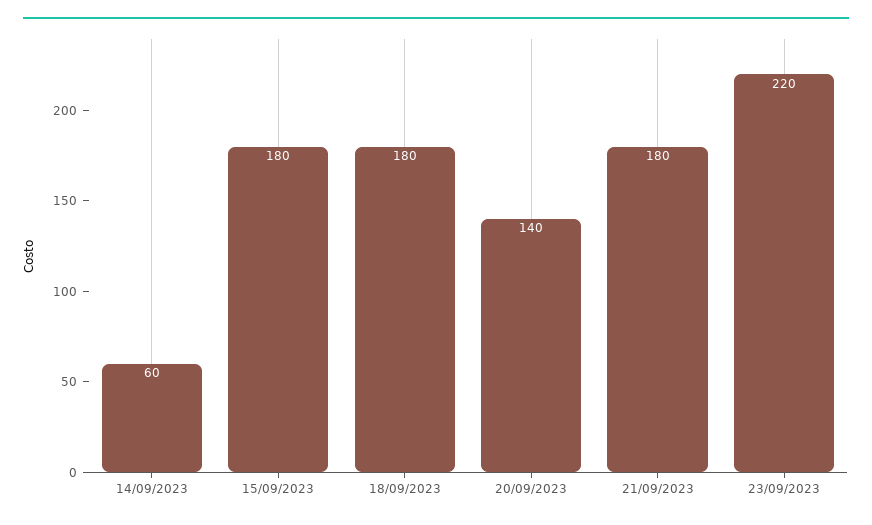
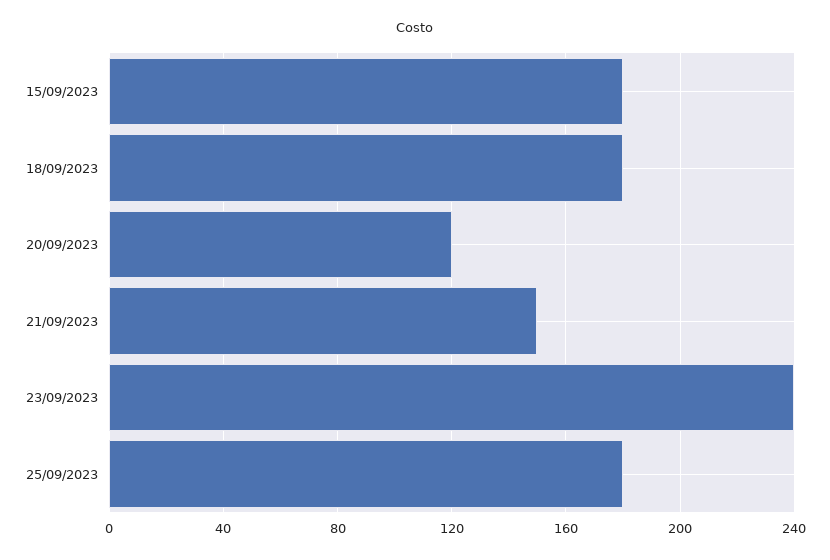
14/09/2023: 60 -> none
20/09/2023: 140 -> 120
21/09/2023: 180 -> 150
23/09/2023: 220 -> 240
25/09/2023: none -> 180

